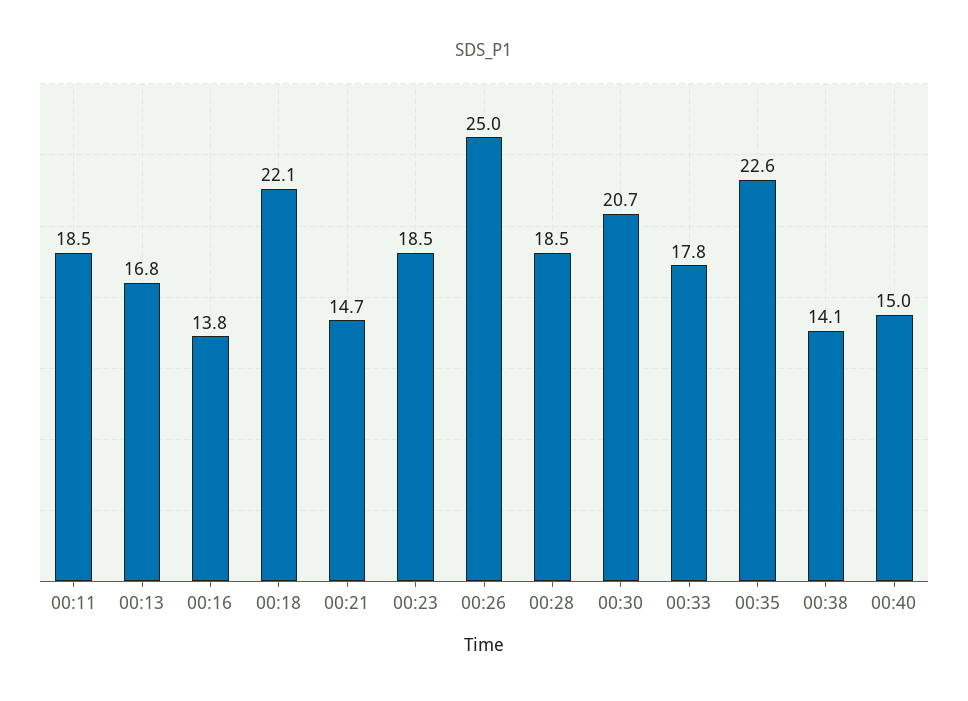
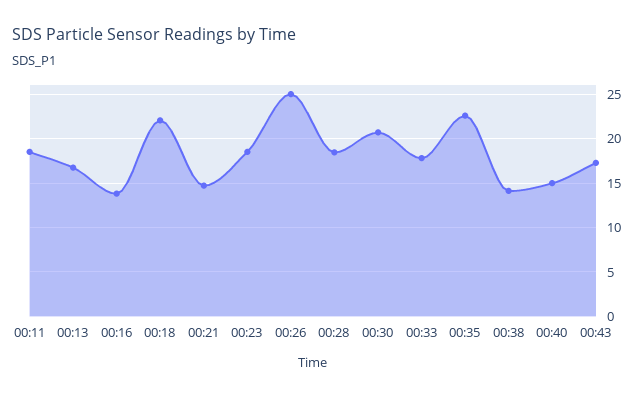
00:43: none -> 17

